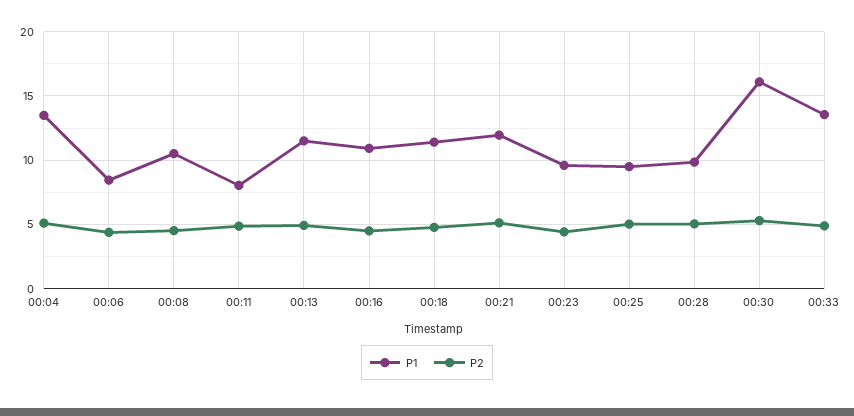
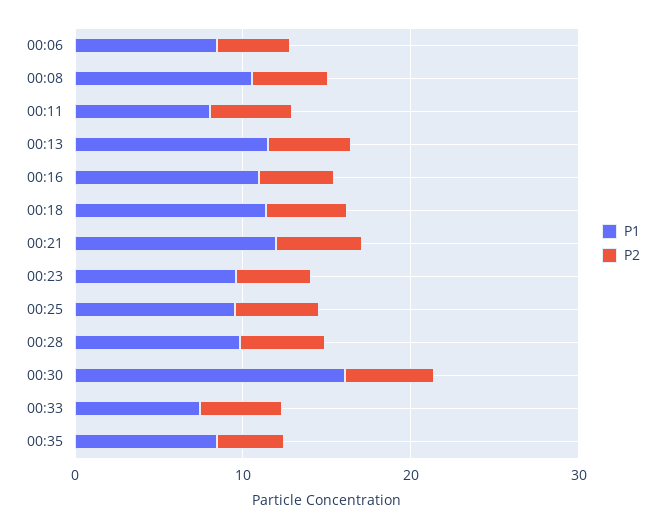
P1, 00:04: 13.5 -> none
P2, 00:04: 5 -> none
P1, 00:33: 13.5 -> 8
P1, 00:35: none -> 8
P2, 00:35: none -> 4

